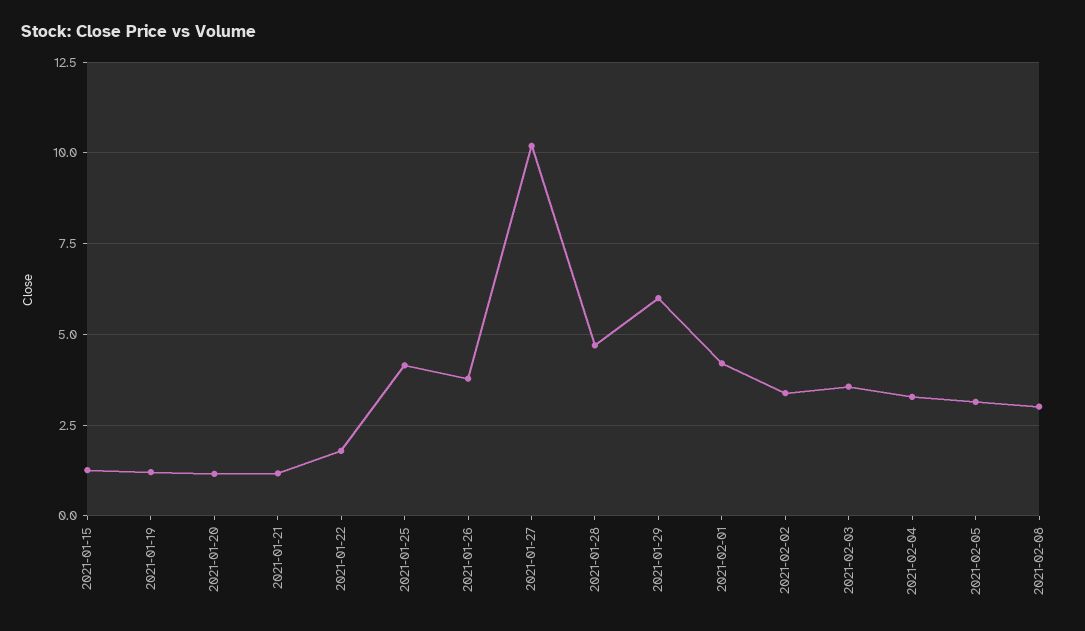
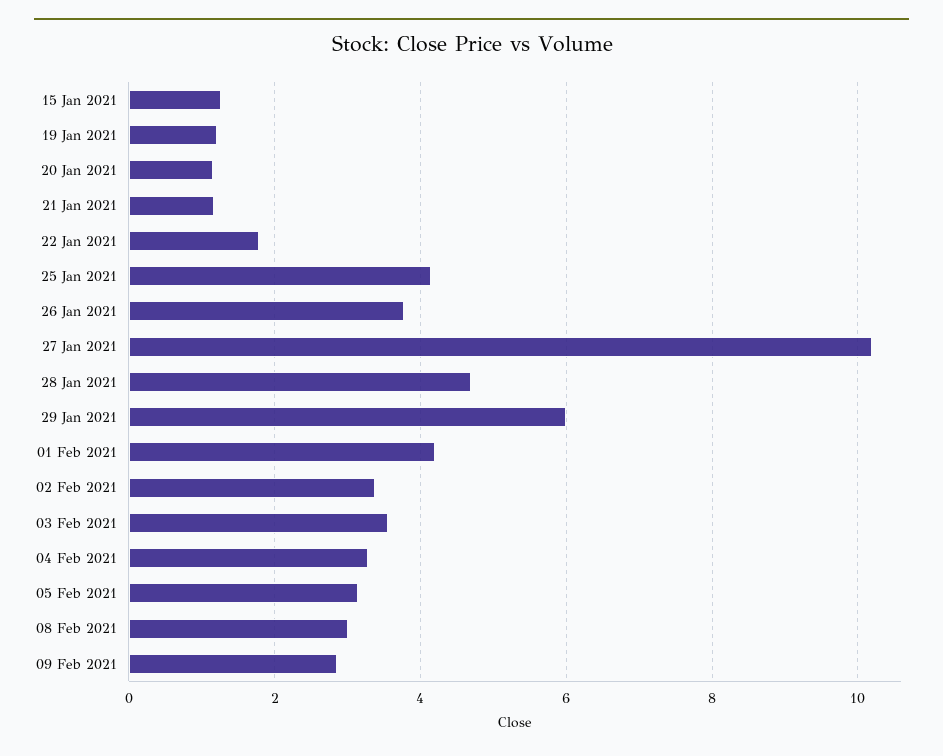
09 Feb 2021: none -> 2.8

